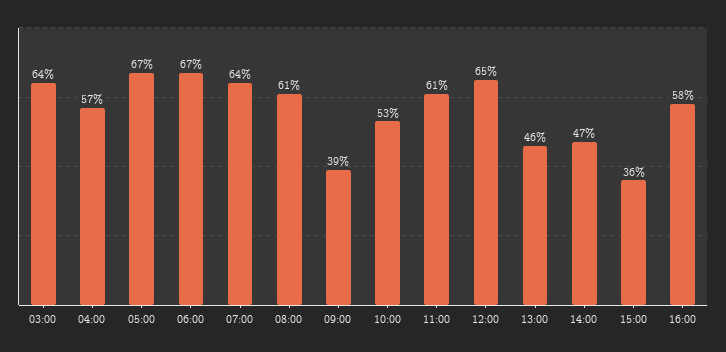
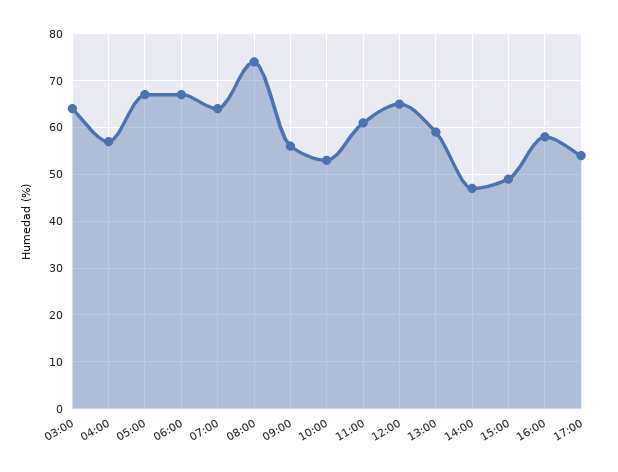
08:00: 61 -> 75
09:00: 39 -> 55
13:00: 46 -> 60
15:00: 36 -> 50
17:00: none -> 55

